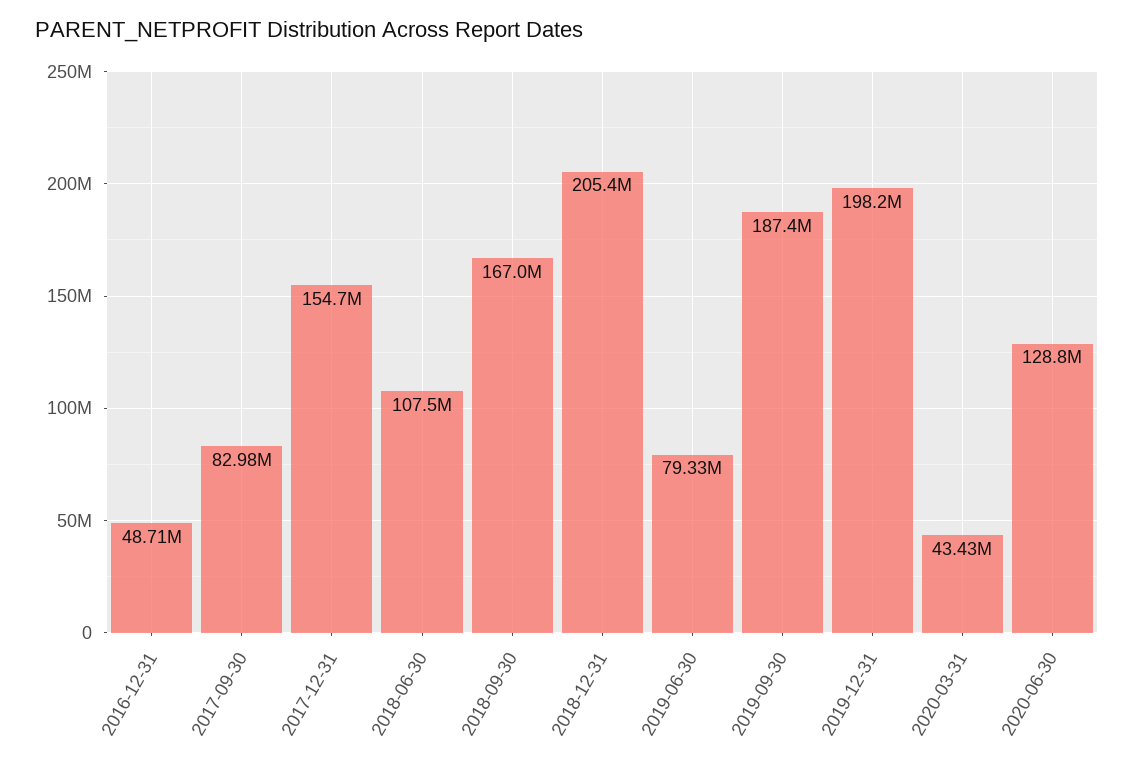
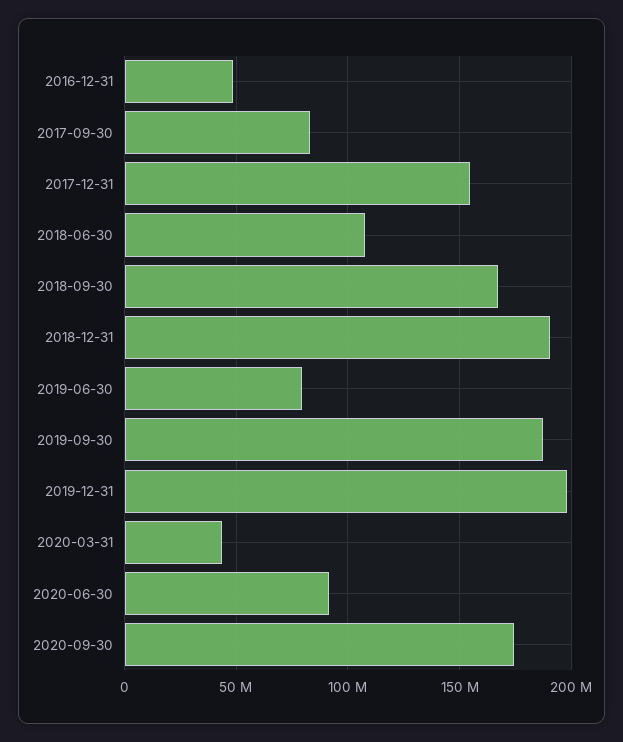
2018-12-31: 205400000 -> 190000000
2020-06-30: 128800000 -> 90000000
2020-09-30: none -> 175000000

